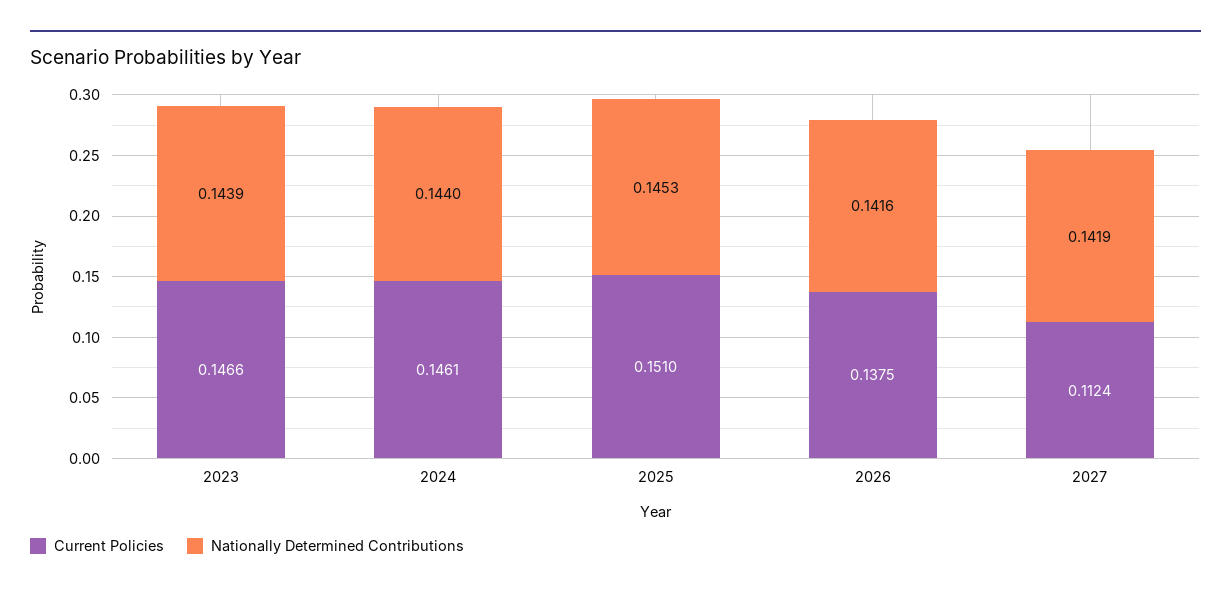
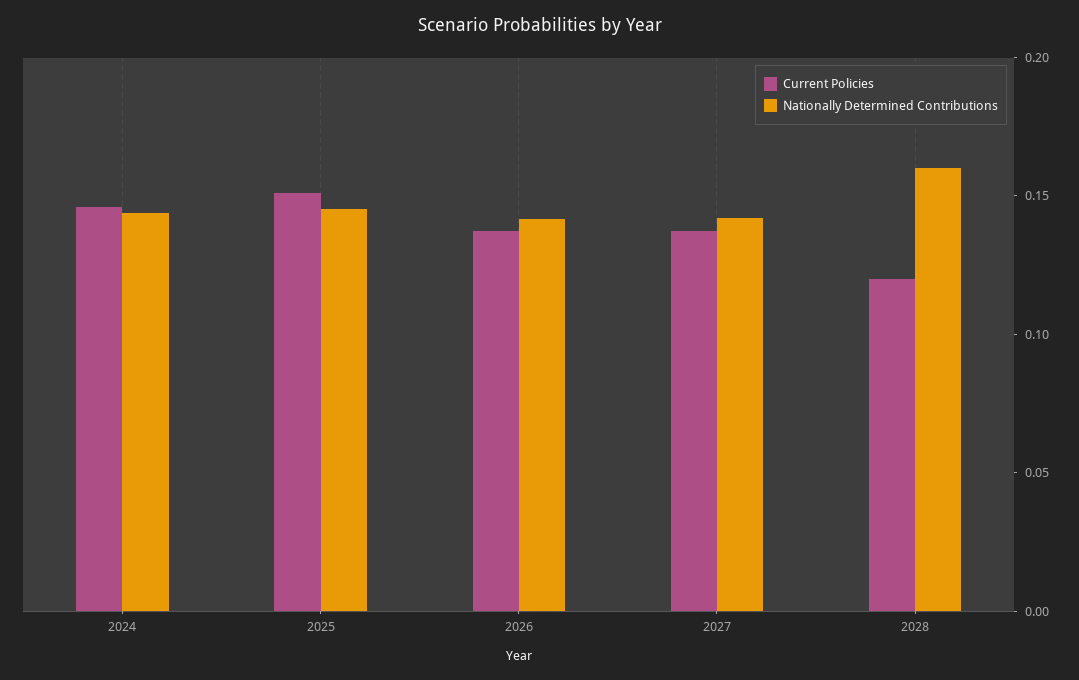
Current Policies, 2023: 0.1466 -> none
Nationally Determined Contributions, 2023: 0.1439 -> none
Current Policies, 2027: 0.1124 -> 0.14
Current Policies, 2028: none -> 0.12
Nationally Determined Contributions, 2028: none -> 0.16

